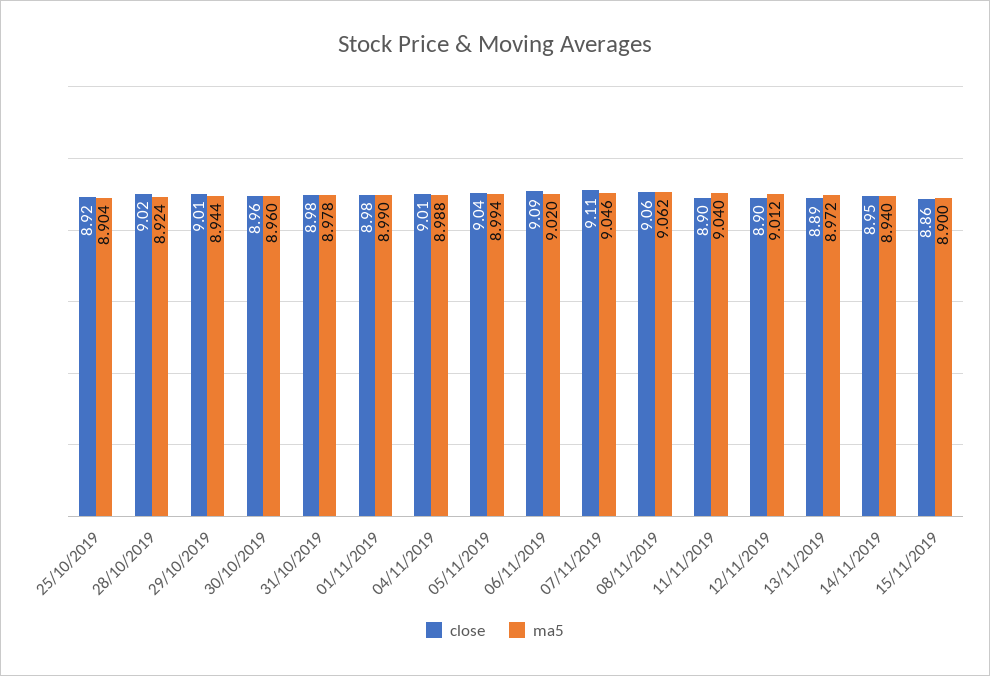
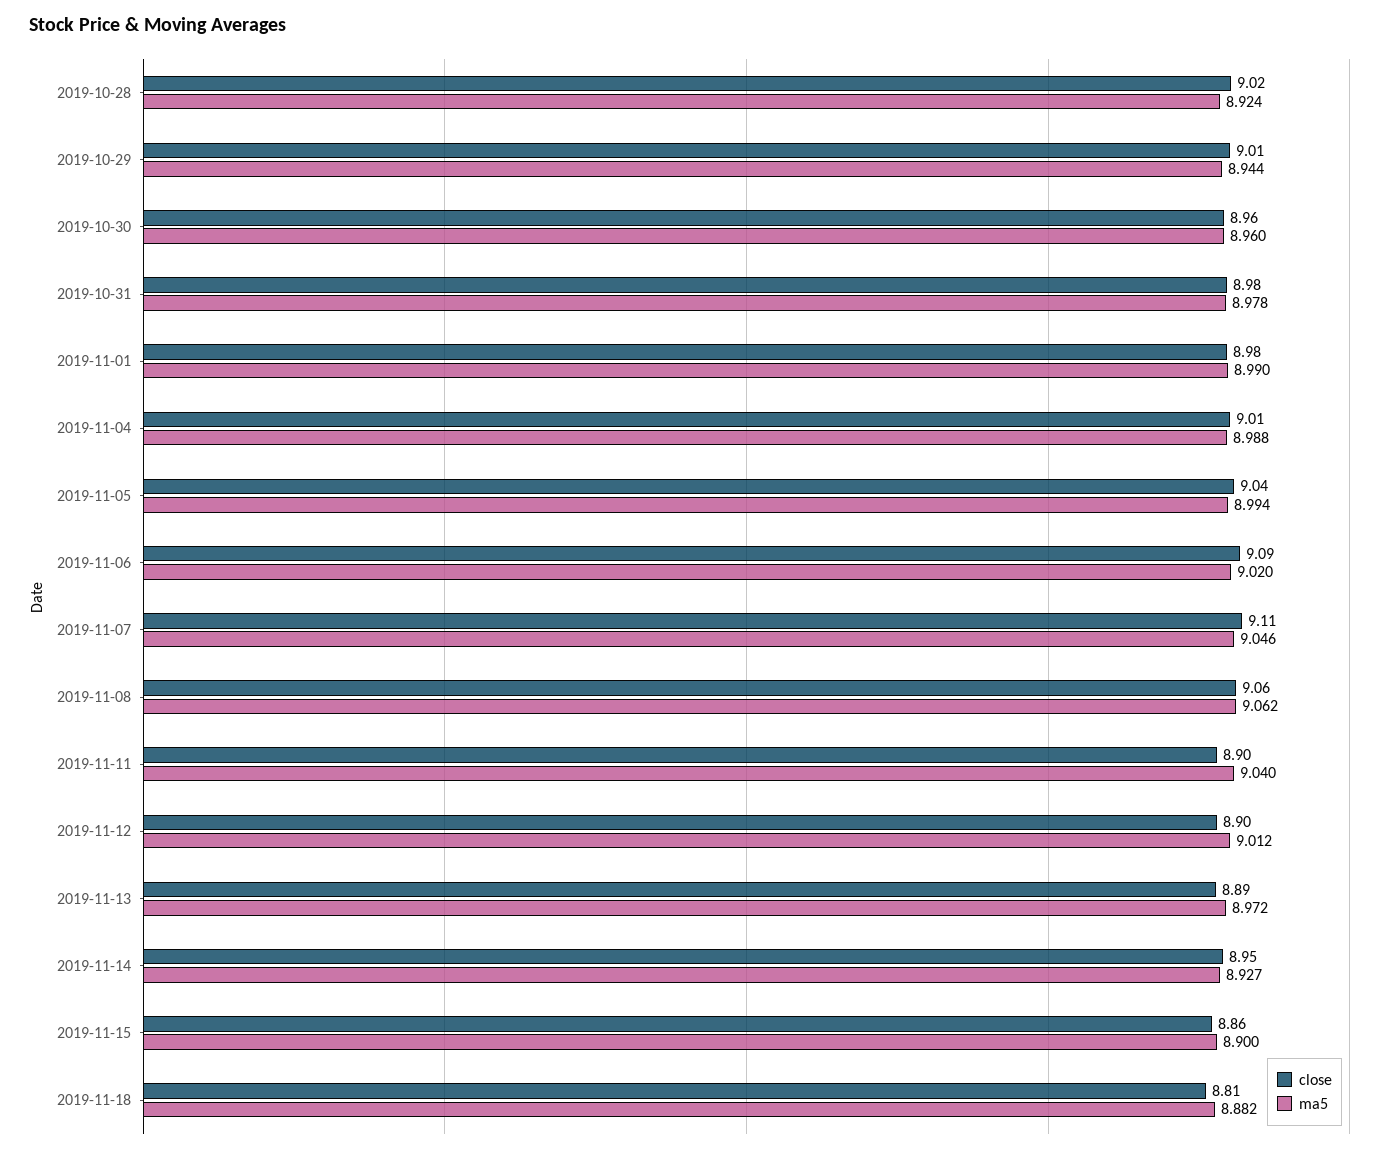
close, 25/10/2019: 8.92 -> none
ma5, 25/10/2019: 8.904 -> none
ma5, 14/11/2019: 8.94 -> 8.927
close, 2019-11-18: none -> 8.81
ma5, 2019-11-18: none -> 8.882

